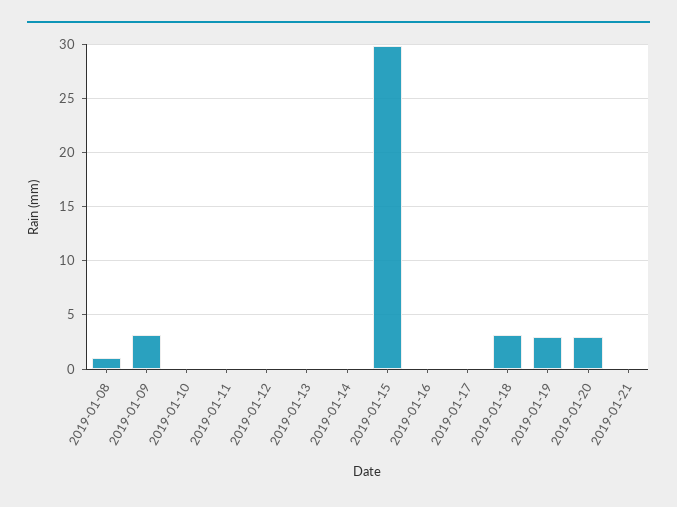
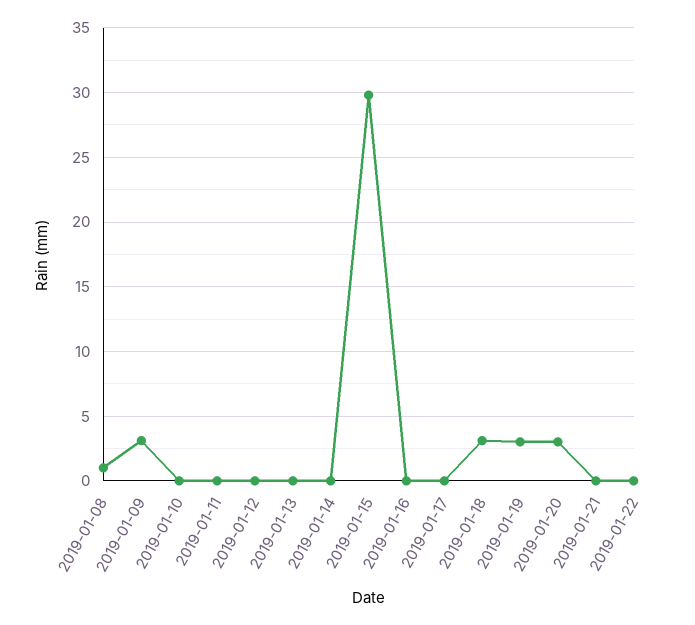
2019-01-22: none -> 0

